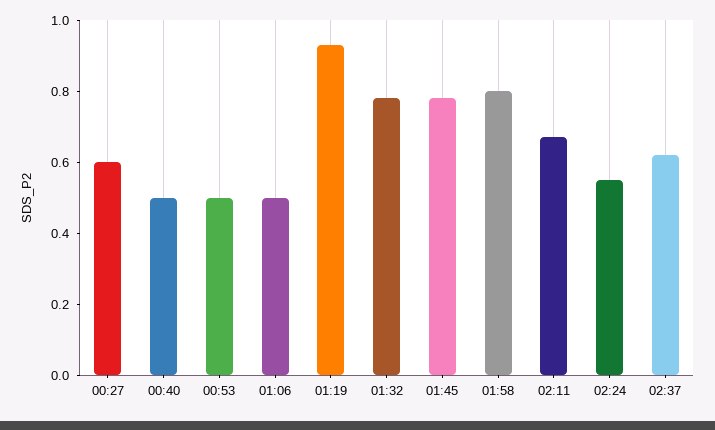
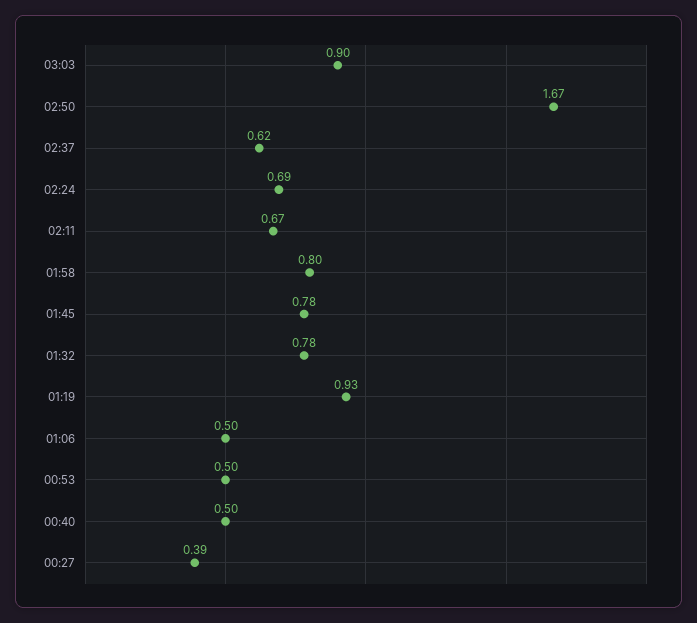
00:27: 0.6 -> 0.39
02:24: 0.55 -> 0.69
03:03: none -> 0.9
02:50: none -> 1.67

